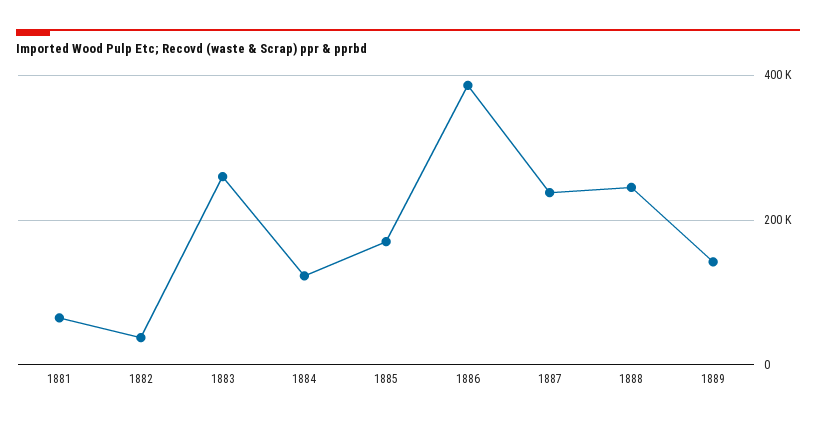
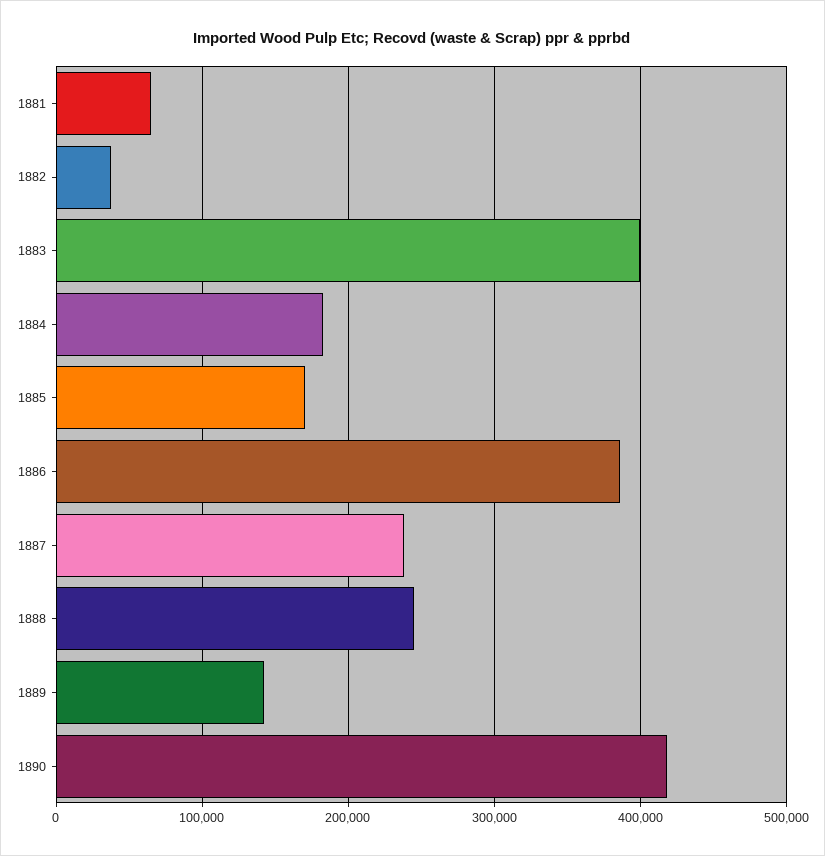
1883: 260000 -> 400000
1884: 120000 -> 180000
1890: none -> 420000

